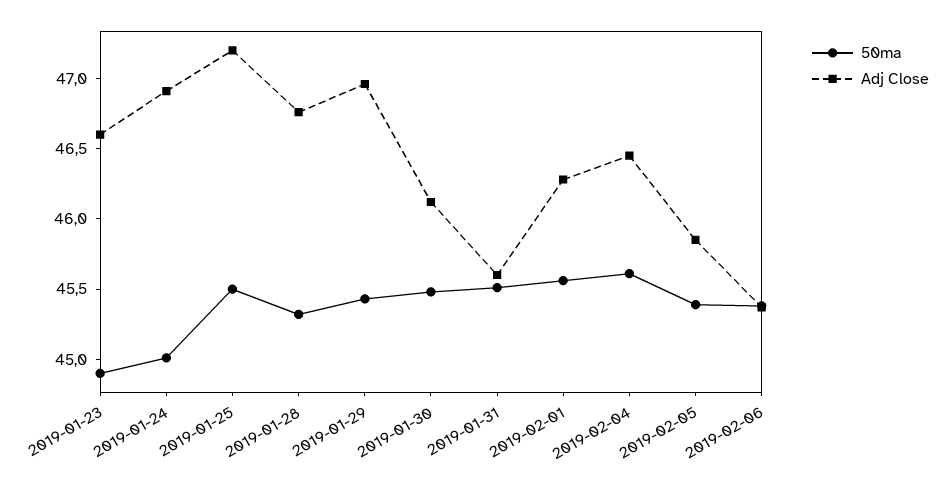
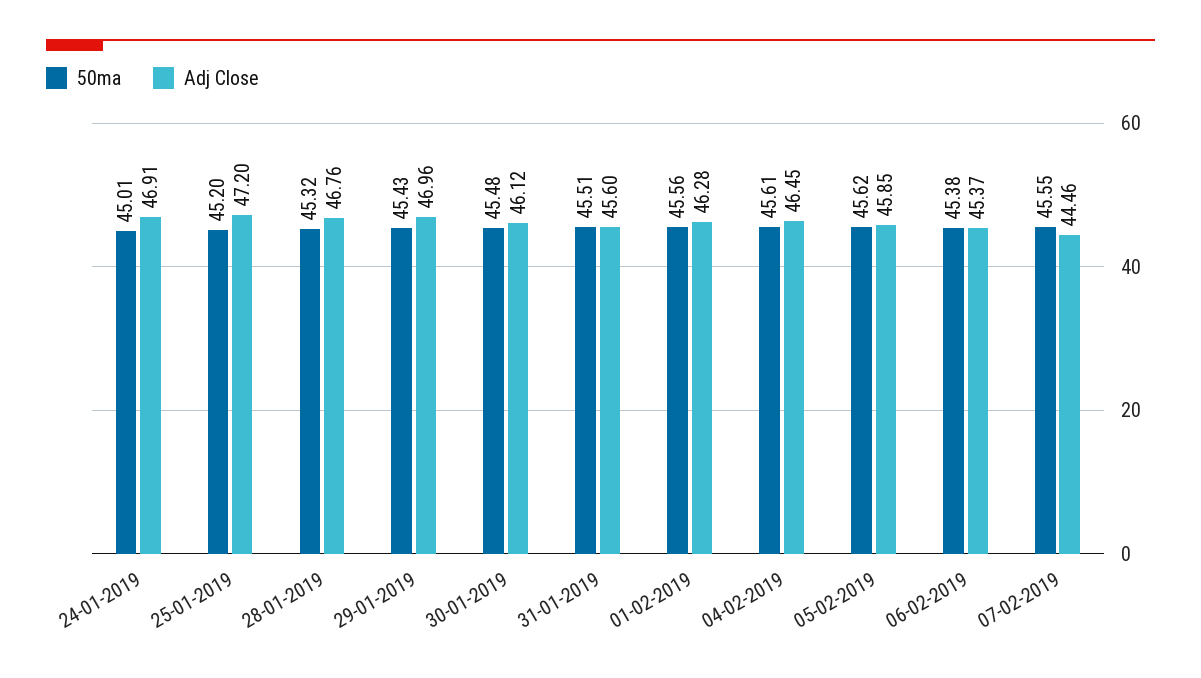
50ma, 2019-01-23: 44.9 -> none
Adj Close, 2019-01-23: 46.6 -> none
50ma, 2019-01-25: 45.5 -> 45.2
50ma, 2019-02-05: 45.4 -> 45.62
50ma, 07-02-2019: none -> 45.55
Adj Close, 07-02-2019: none -> 44.46

